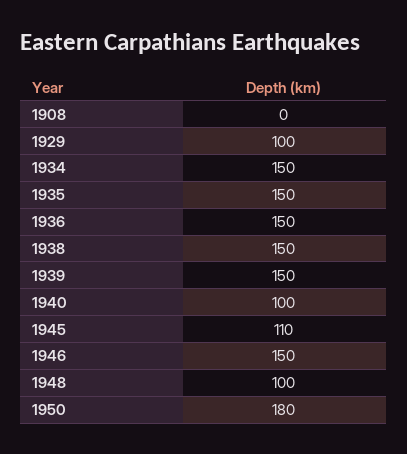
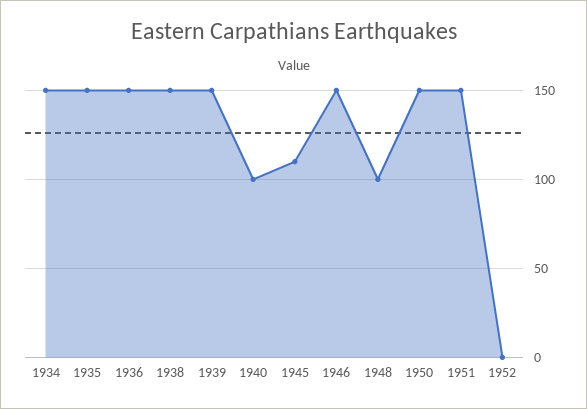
1908: 0 -> none
1929: 100 -> none
1950: 180 -> 150
1951: none -> 150
1952: none -> 0

